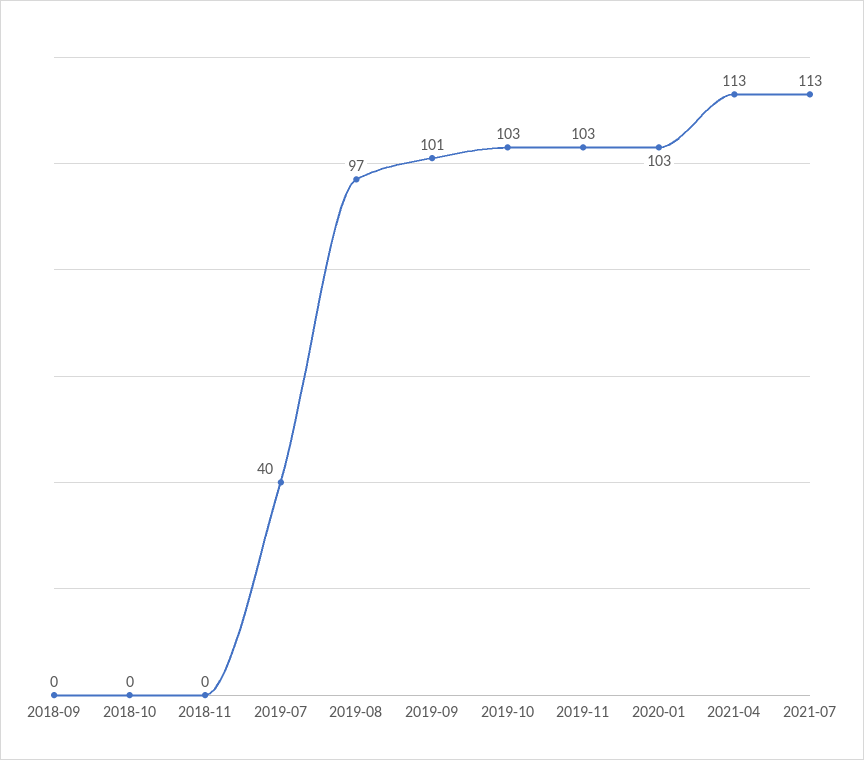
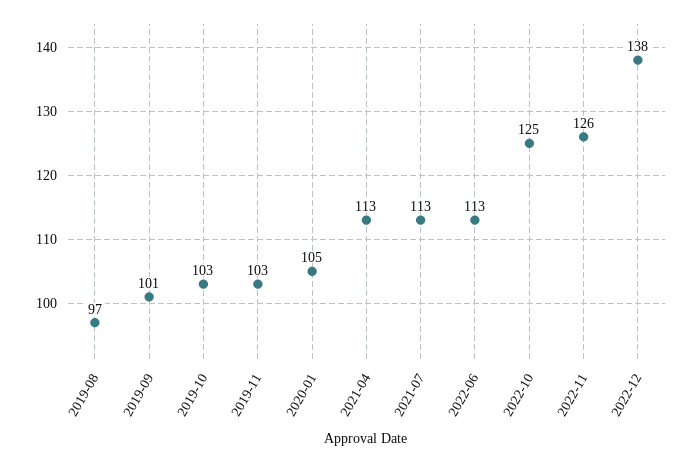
2018-09: 0 -> none
2018-10: 0 -> none
2018-11: 0 -> none
2019-07: 40 -> none
2020-01: 103 -> 105
2022-06: none -> 113
2022-10: none -> 125
2022-11: none -> 126
2022-12: none -> 138

